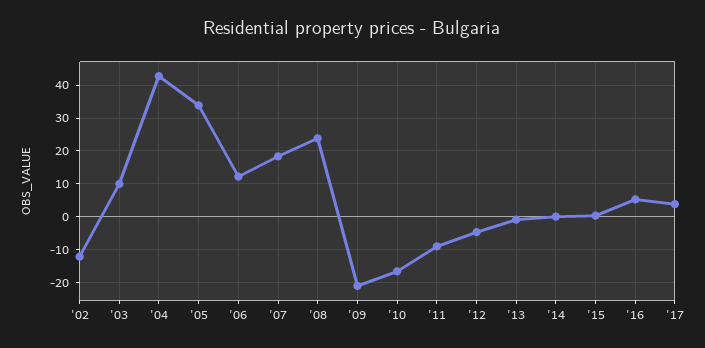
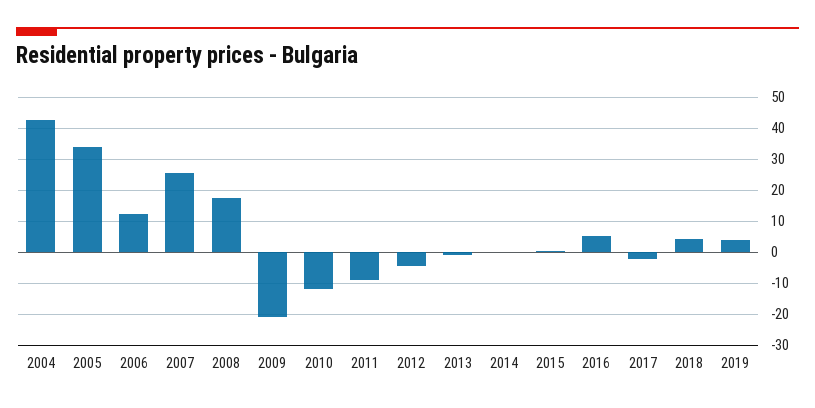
'02: -12 -> none
'03: 10 -> none
'07: 18 -> 26
'08: 24 -> 18
'10: -16 -> -12
'17: 4 -> -2
2018: none -> 4
2019: none -> 4

